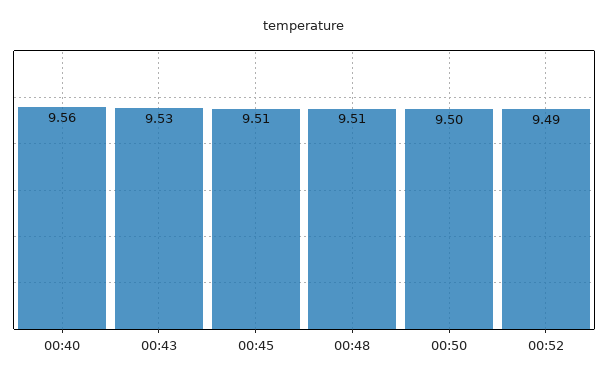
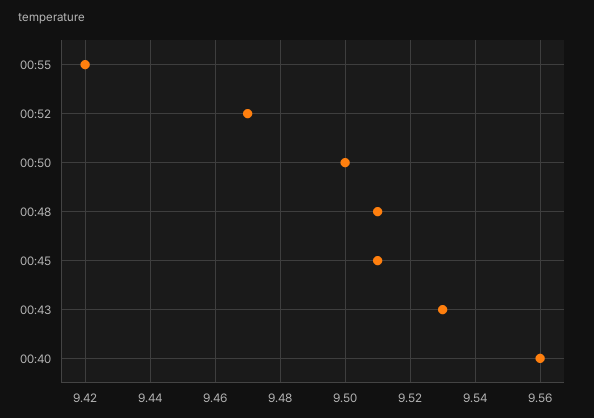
00:52: 9.49 -> 9.47
00:55: none -> 9.42

